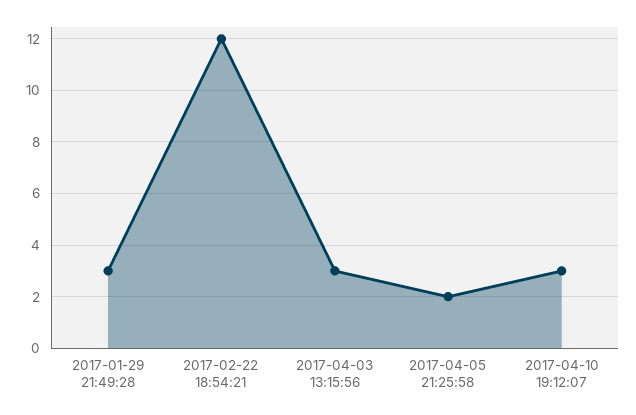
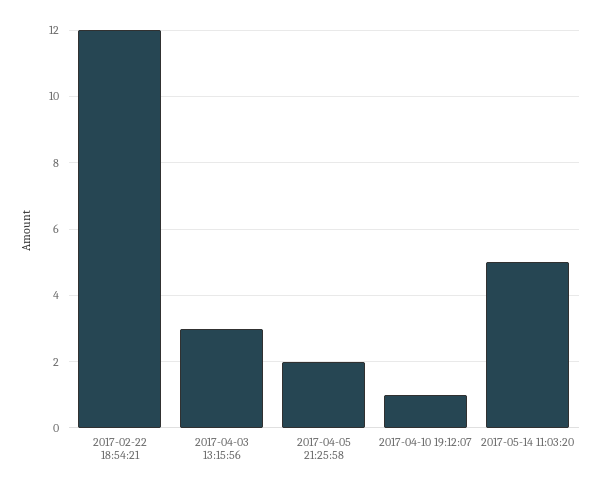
2017-01-29 21:49:28: 3 -> none
2017-04-10 19:12:07: 3 -> 1
2017-05-14 11:03:20: none -> 5

